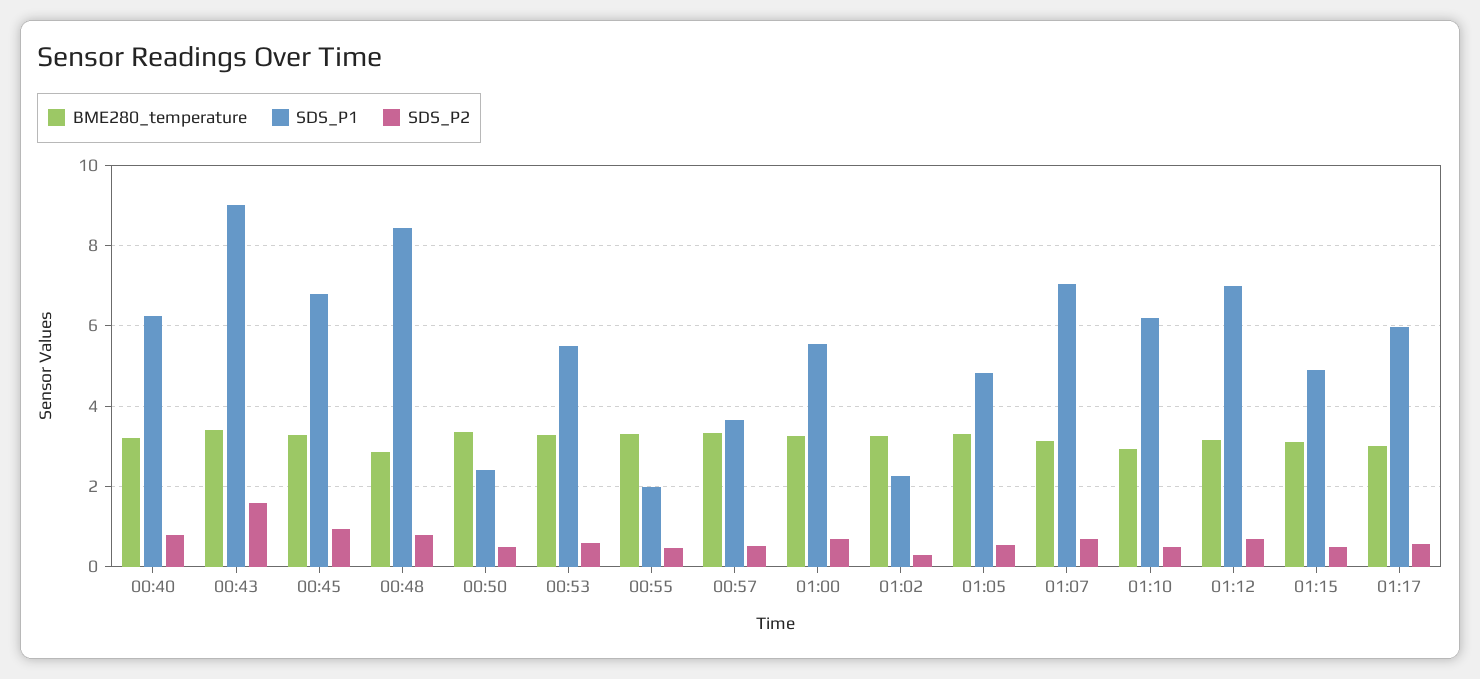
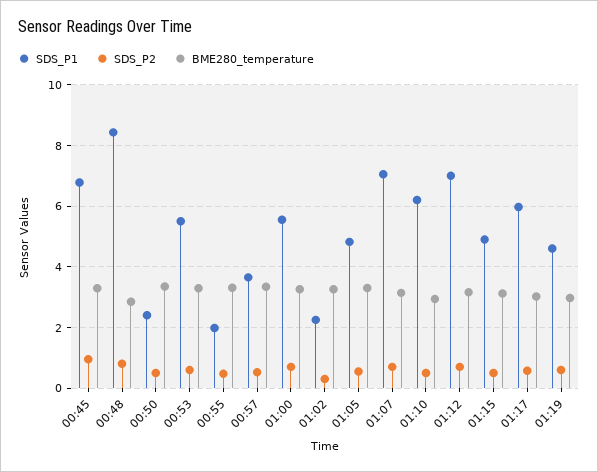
BME280_temperature, 00:40: 3.2 -> none
SDS_P1, 00:40: 6.2 -> none
SDS_P2, 00:40: 0.8 -> none
BME280_temperature, 00:43: 3.4 -> none
SDS_P1, 00:43: 9 -> none
SDS_P2, 00:43: 1.6 -> none
SDS_P1, 01:19: none -> 4.6
SDS_P2, 01:19: none -> 0.6
BME280_temperature, 01:19: none -> 3

